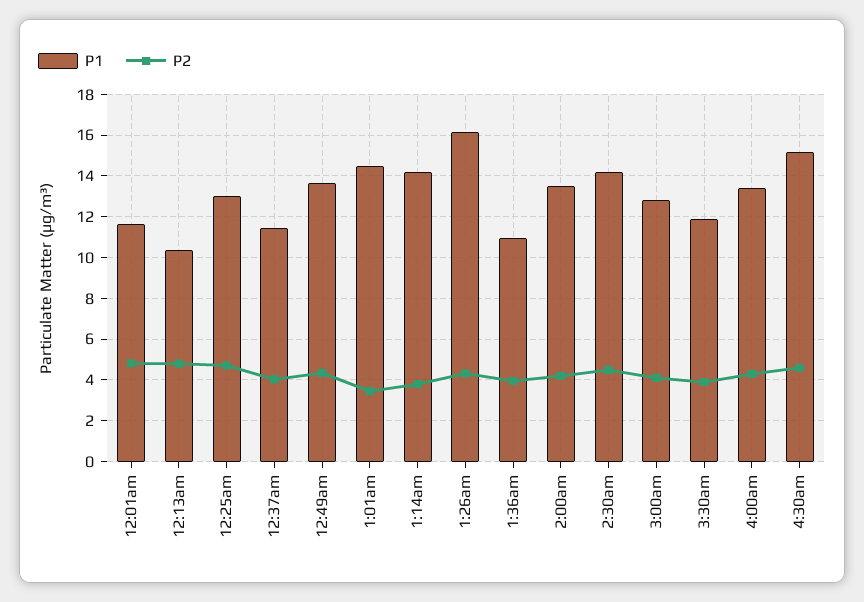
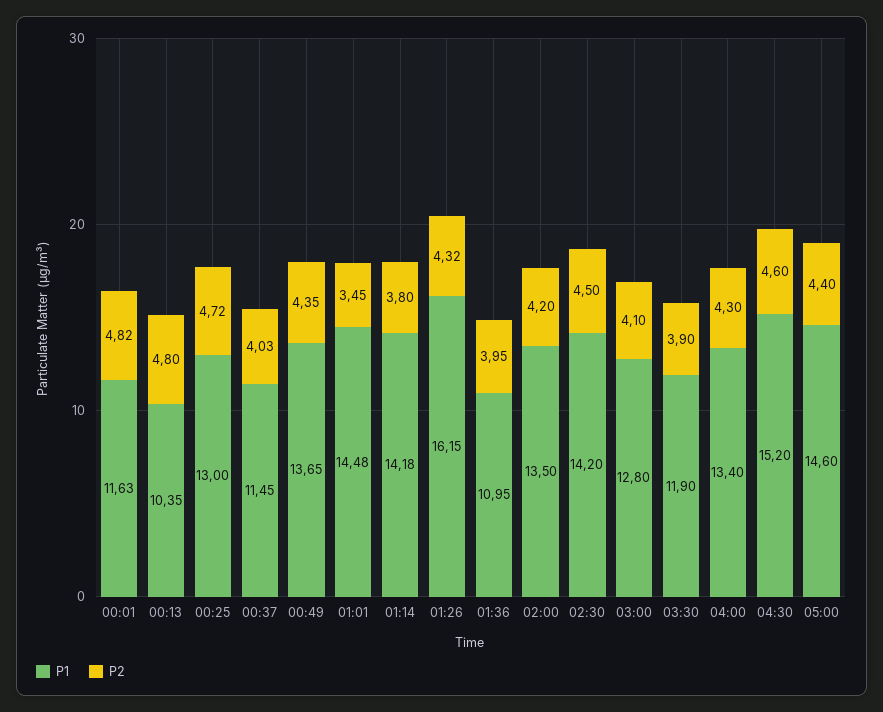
P1, 05:00: none -> 14.6
P2, 05:00: none -> 4.4

